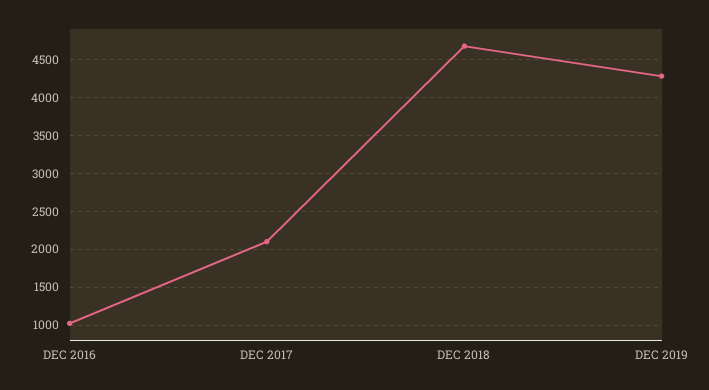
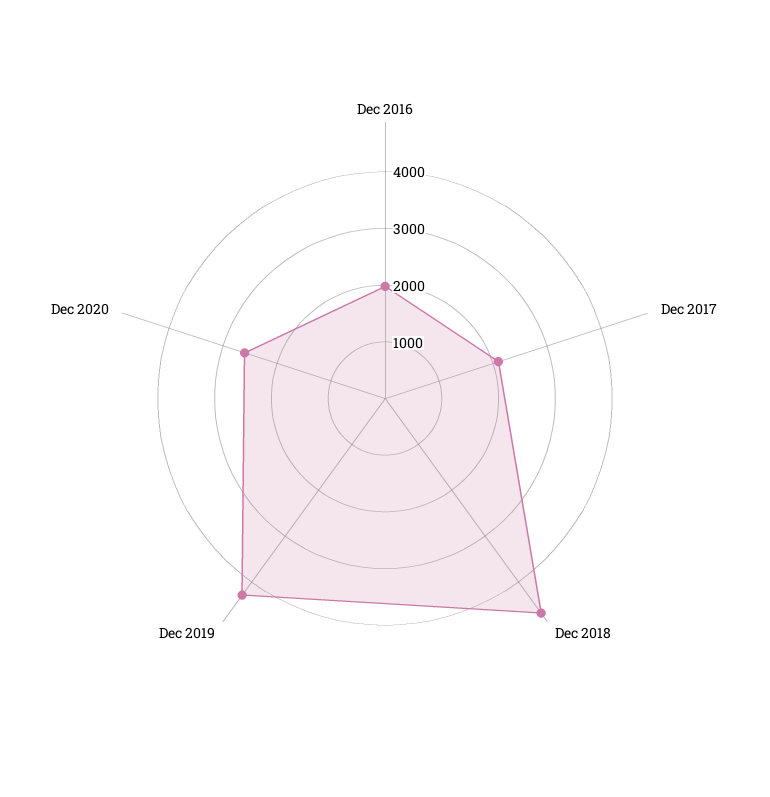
DEC 2016: 1000 -> 2000
Dec 2020: none -> 2600

